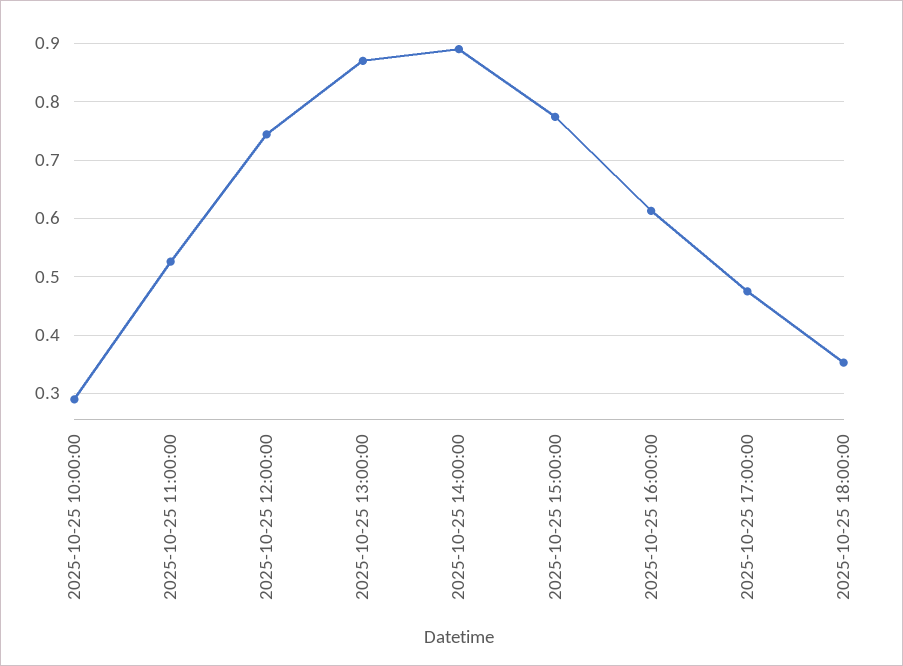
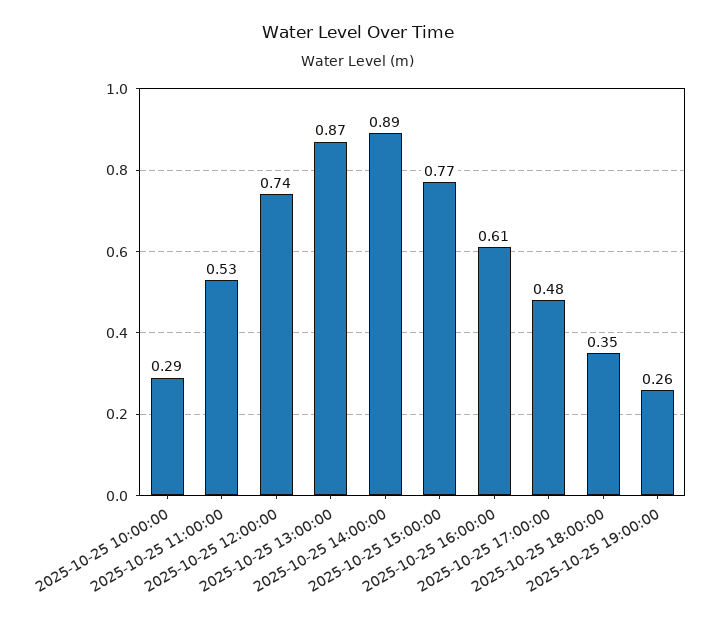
2025-10-25 19:00:00: none -> 0.26

